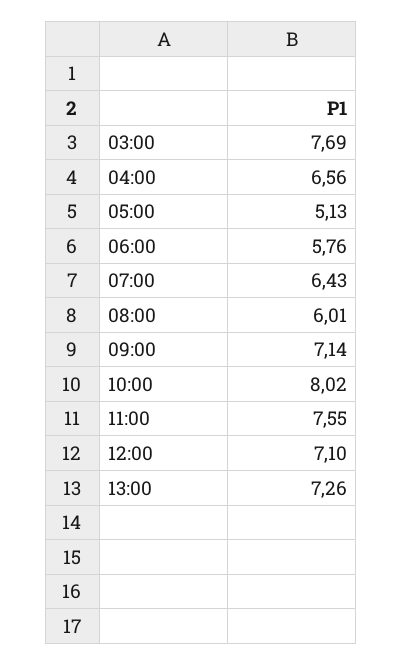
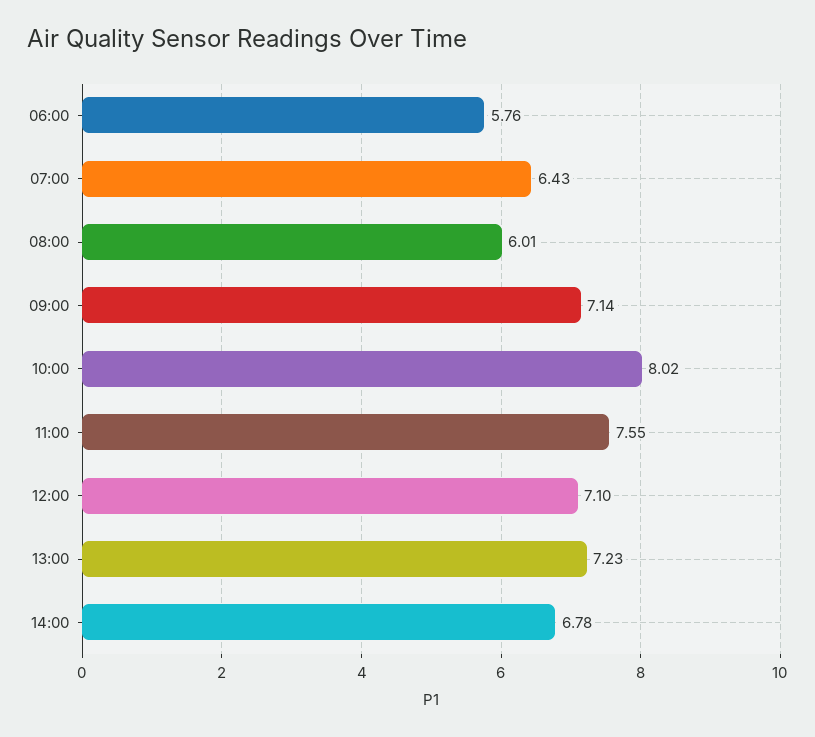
03:00: 7.69 -> none
04:00: 6.56 -> none
05:00: 5.13 -> none
13:00: 7.26 -> 7.23
14:00: none -> 6.78

